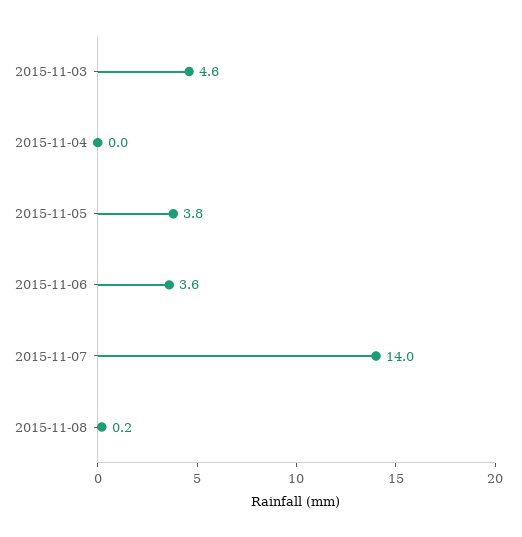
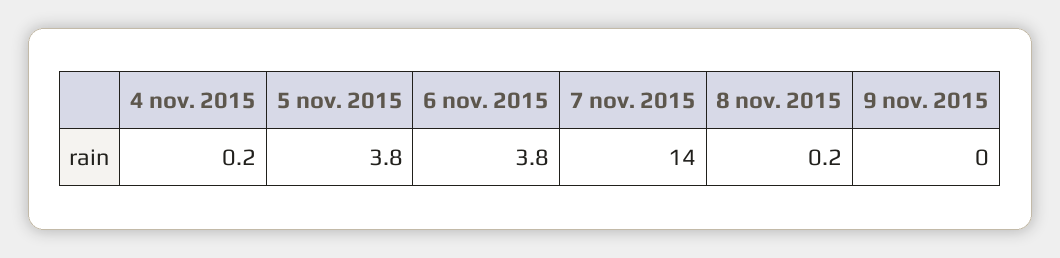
2015-11-03: 4.6 -> none
2015-11-04: 0 -> 0.2
2015-11-06: 3.6 -> 3.8
9 nov. 2015: none -> 0

